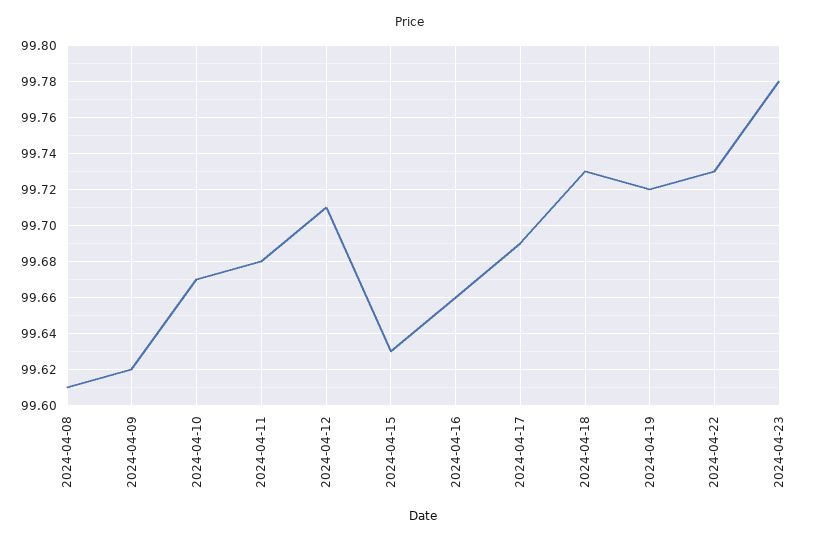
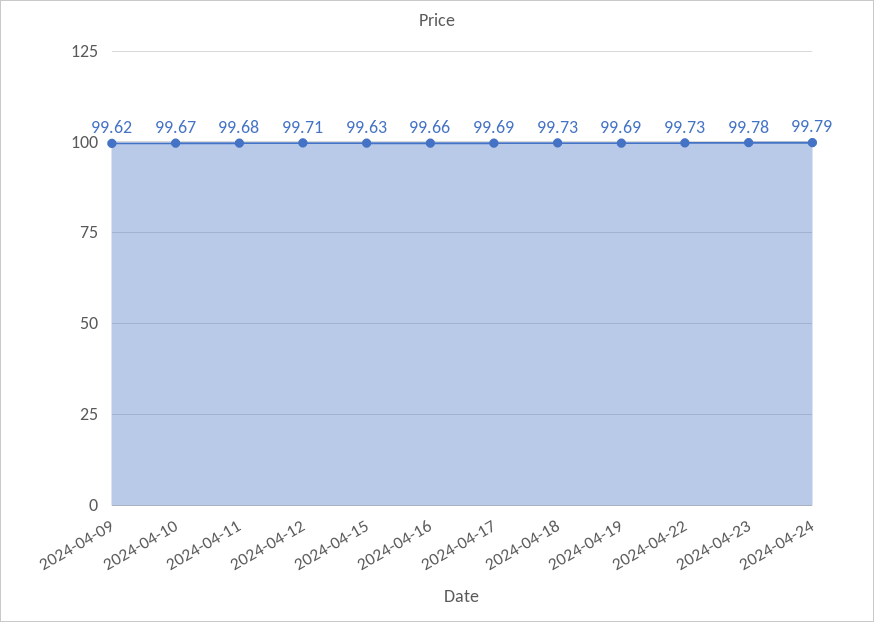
2024-04-08: 99.61 -> none
2024-04-19: 99.72 -> 99.69
2024-04-24: none -> 99.79

